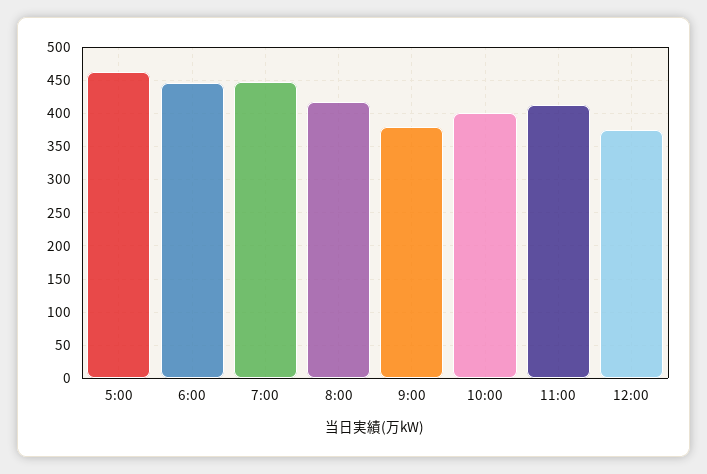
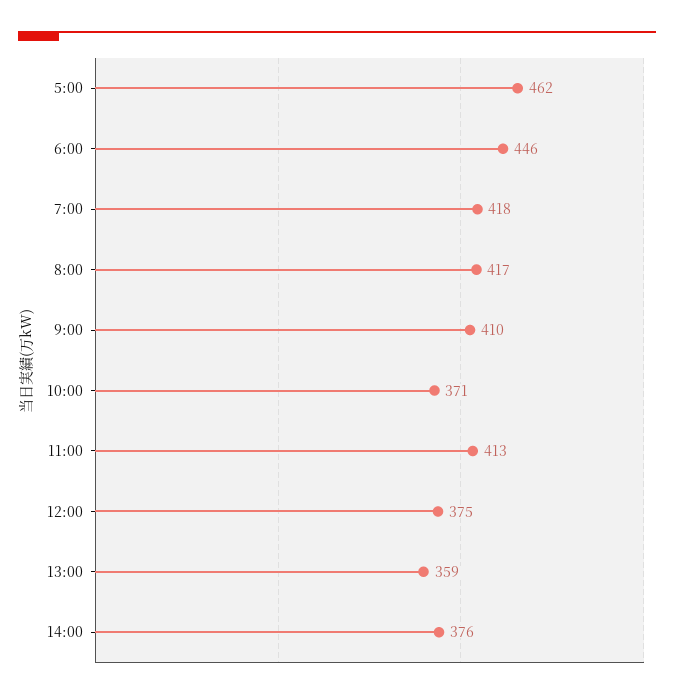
7:00: 450 -> 418
9:00: 380 -> 410
10:00: 400 -> 371
13:00: none -> 359
14:00: none -> 376

